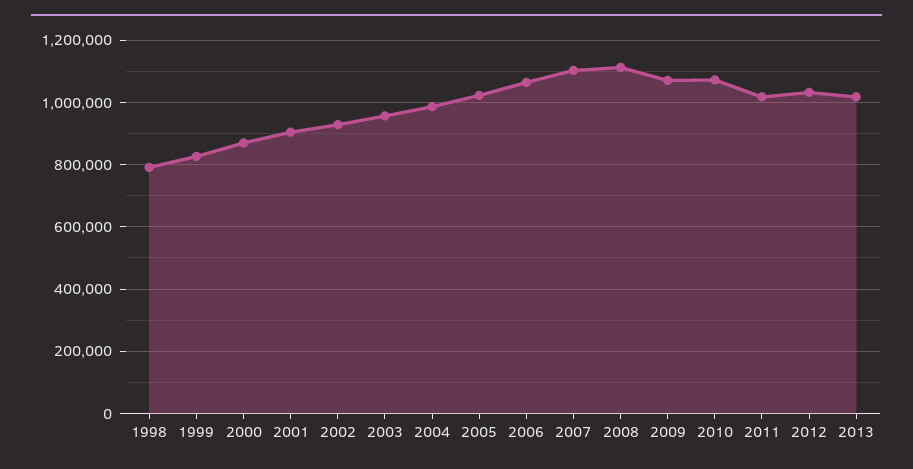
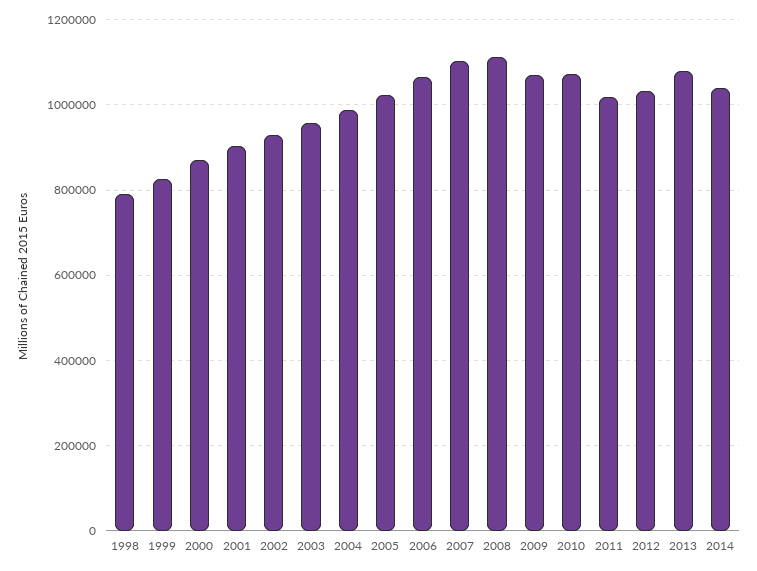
2013: 1020000 -> 1080000
2014: none -> 1040000

